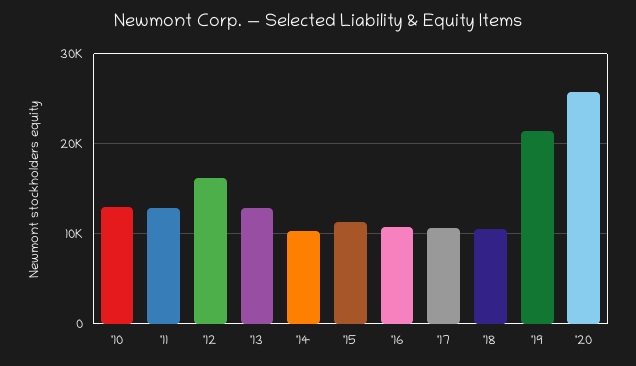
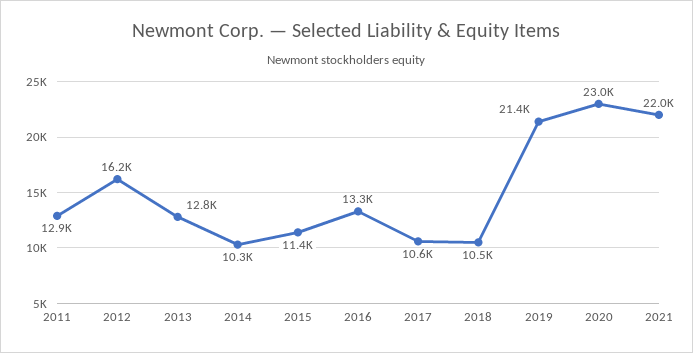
'10: 13000 -> none
'16: 11000 -> 13300
'20: 26000 -> 23000
2021: none -> 22000

